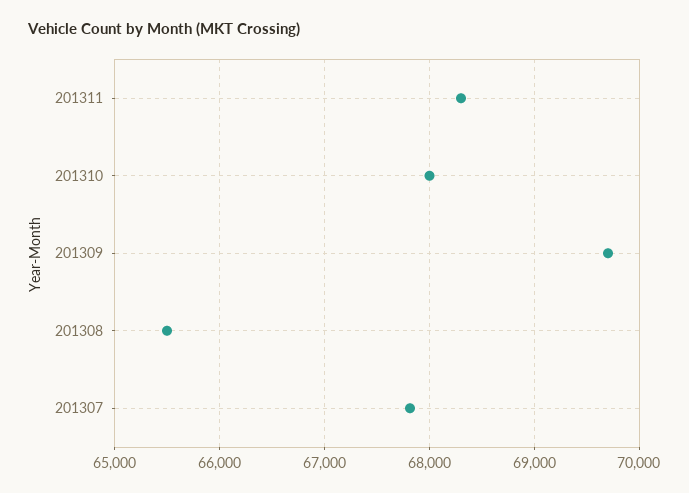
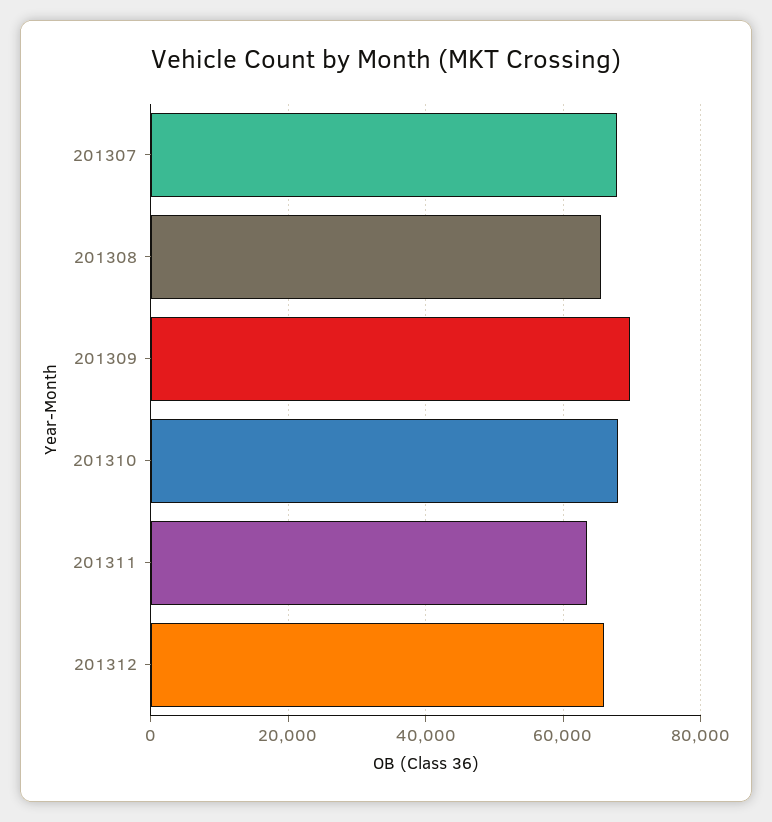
201311: 68300 -> 64000
201312: none -> 66000

